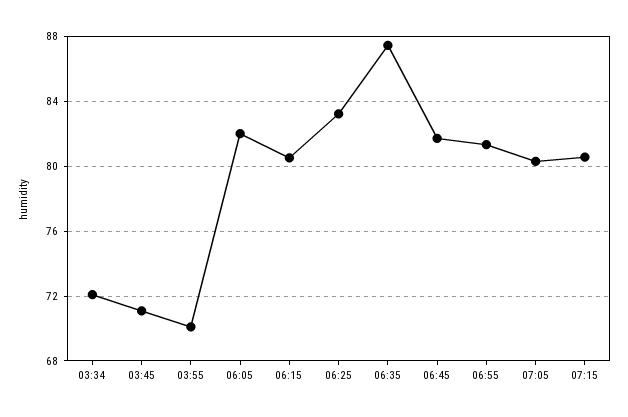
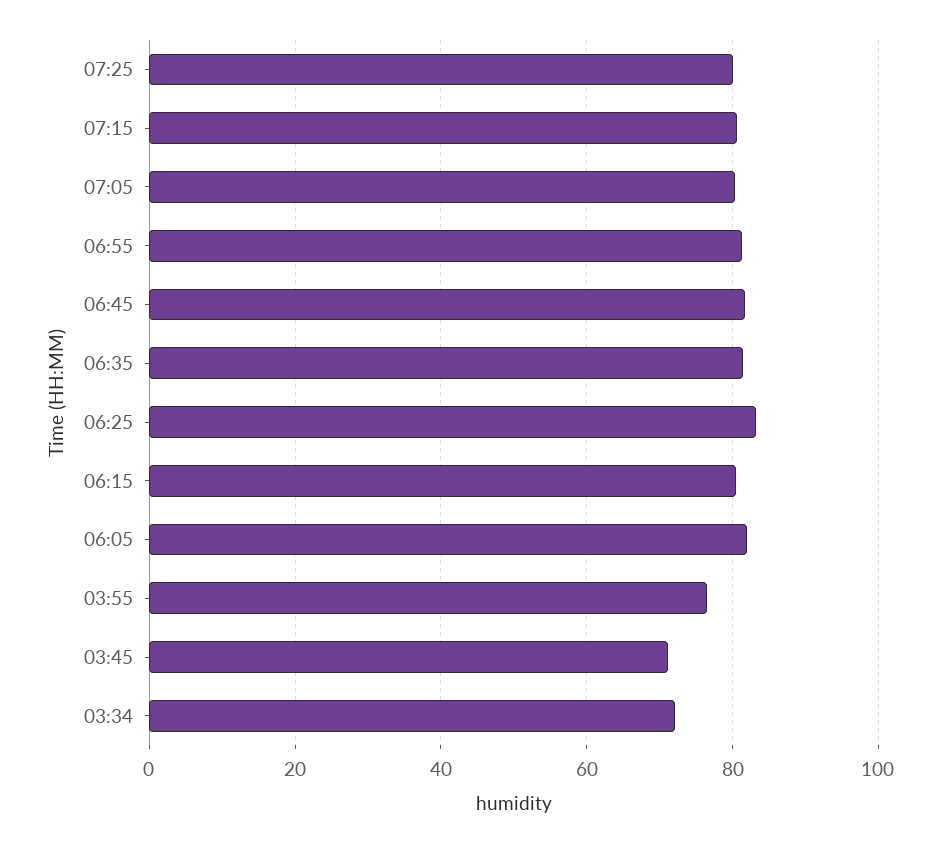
03:55: 70 -> 76
06:35: 87.5 -> 82
07:25: none -> 80

